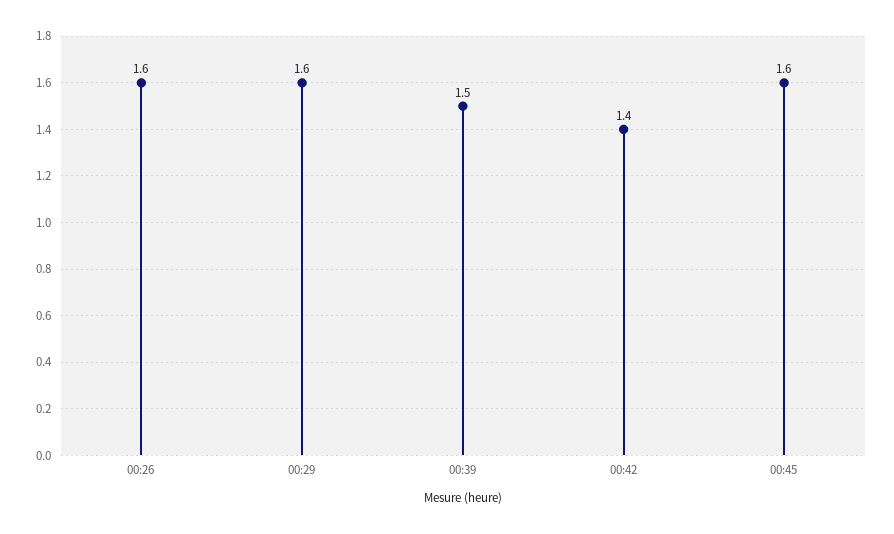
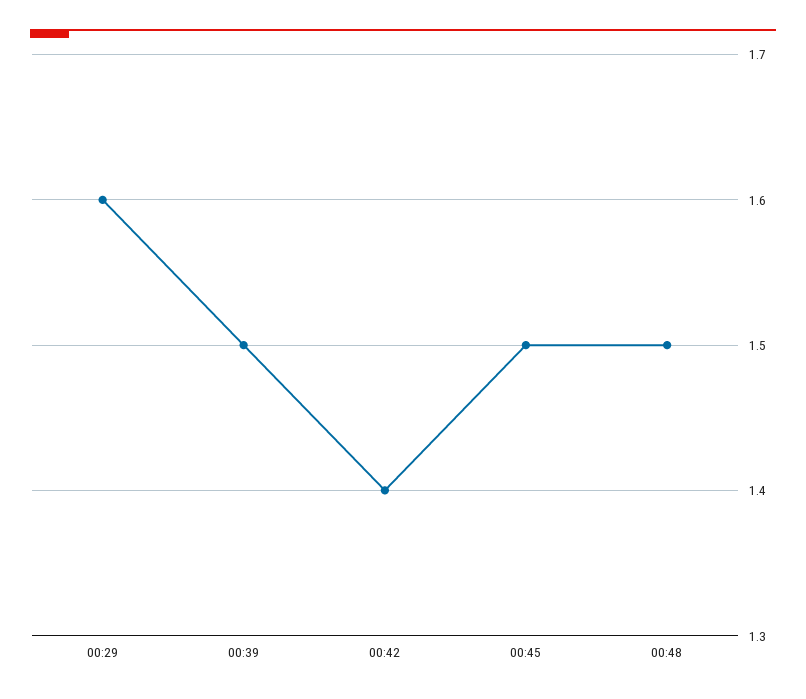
00:26: 1.6 -> none
00:45: 1.6 -> 1.5
00:48: none -> 1.5

